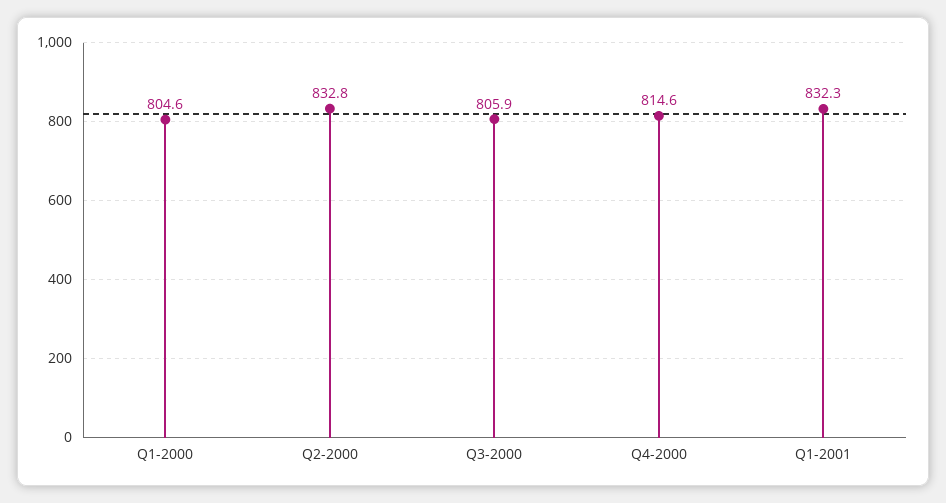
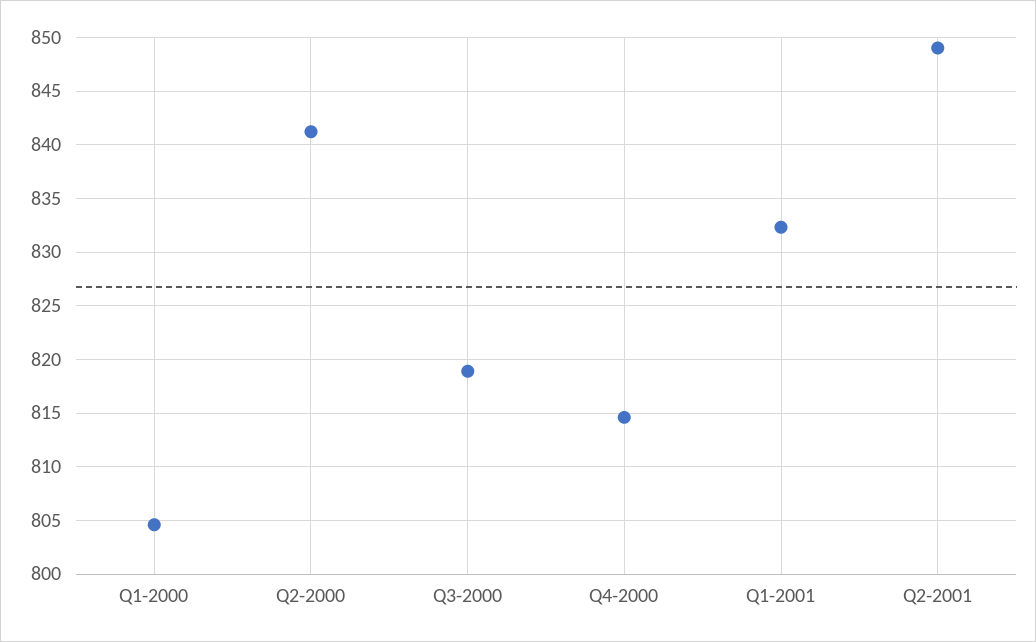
Q2-2000: 832.8 -> 841
Q3-2000: 805.9 -> 819
Q2-2001: none -> 849

